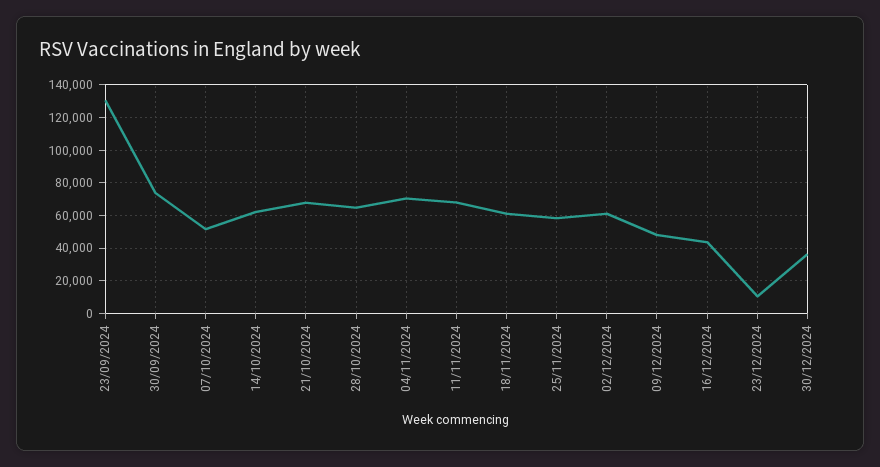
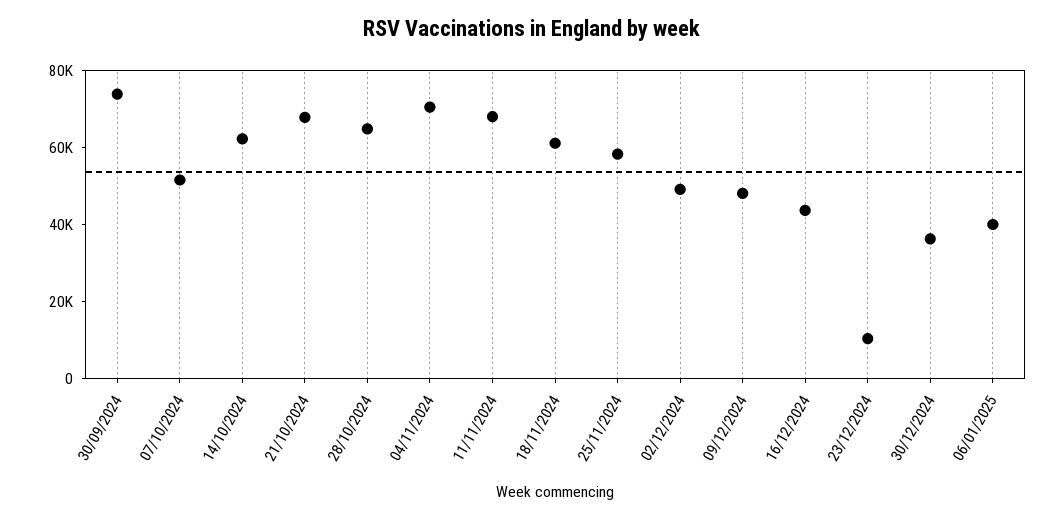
23/09/2024: 130000 -> none
02/12/2024: 60000 -> 50000
06/01/2025: none -> 40000

